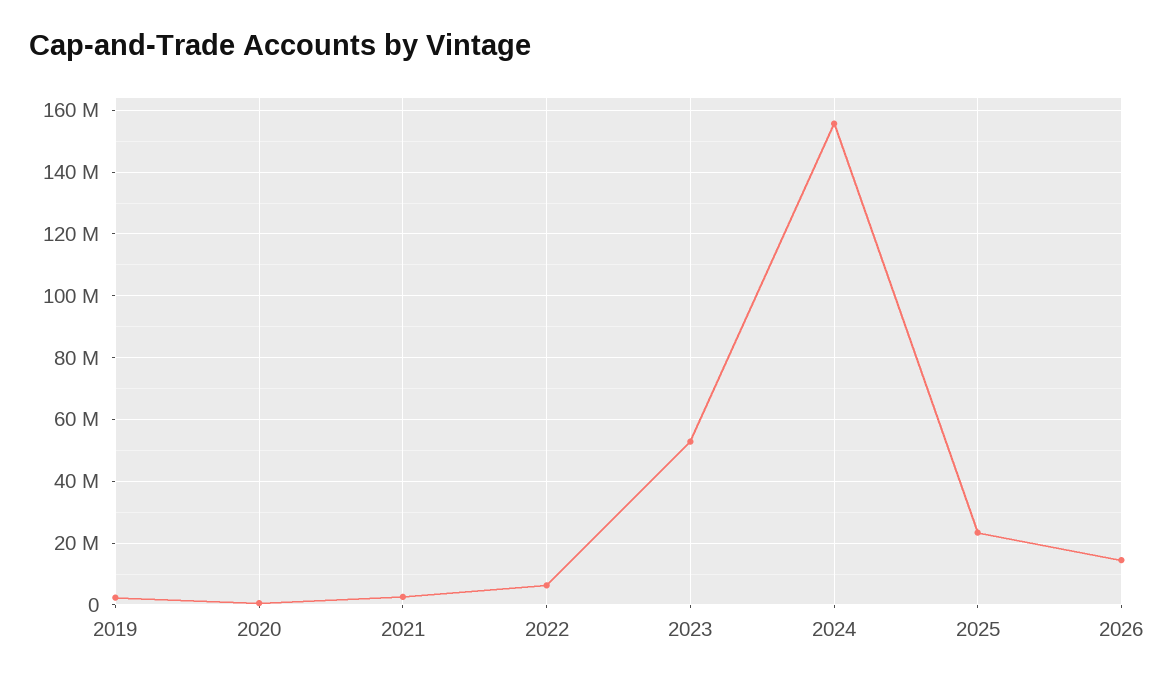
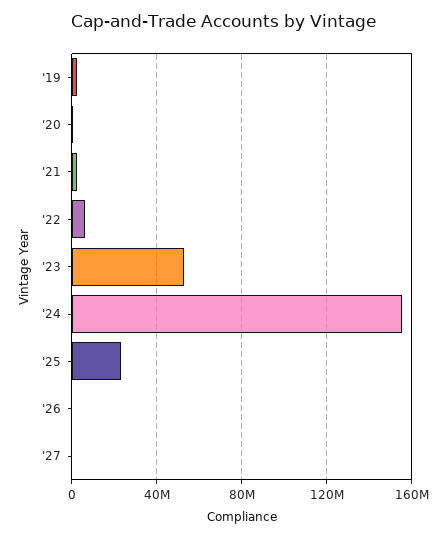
2026: 14000000 -> 0
'27: none -> 0

